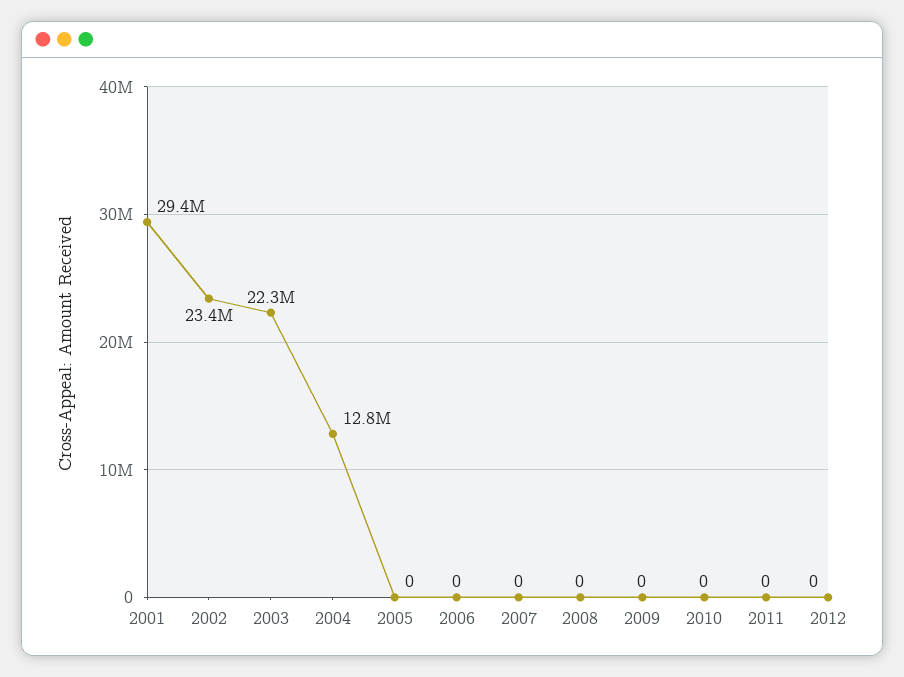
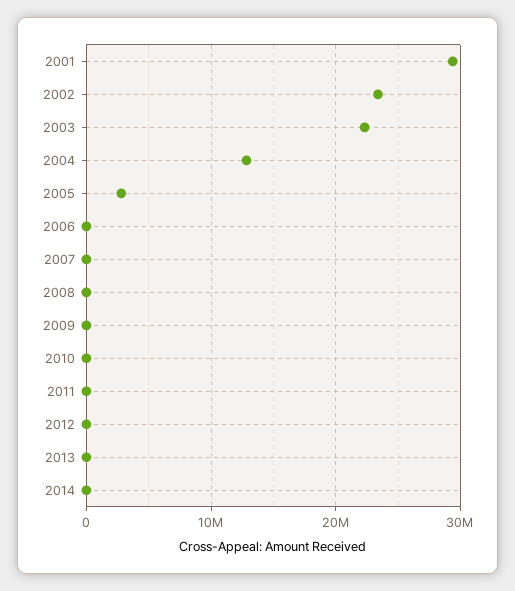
2005: 0 -> 3000000
2013: none -> 0
2014: none -> 0

